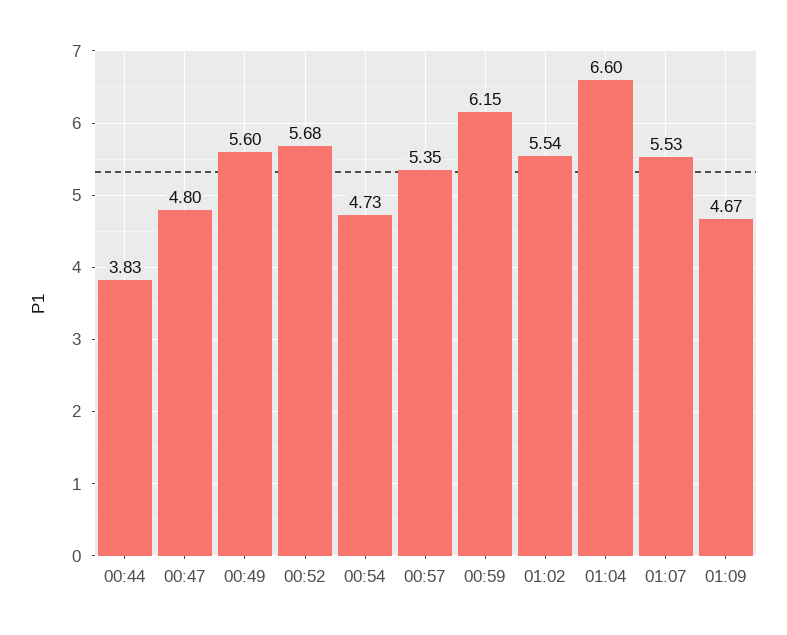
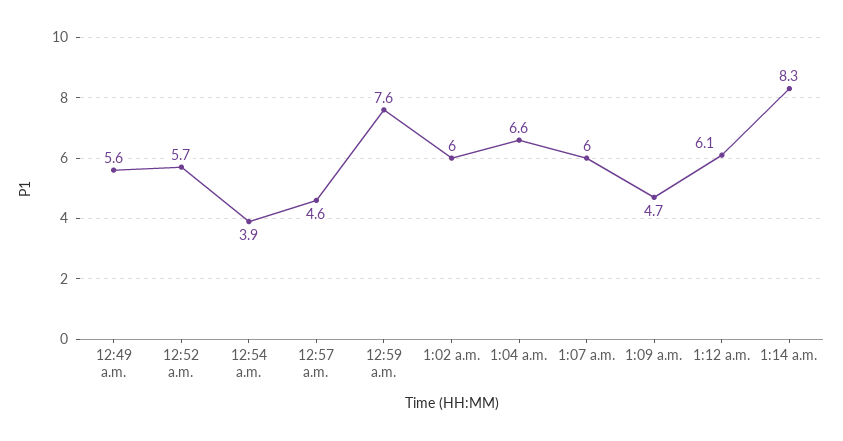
00:44: 3.83 -> none
00:47: 4.8 -> none
00:54: 4.73 -> 3.9
00:57: 5.35 -> 4.6
00:59: 6.15 -> 7.6
01:02: 5.54 -> 6
01:07: 5.53 -> 6
1:12 a.m.: none -> 6.1
1:14 a.m.: none -> 8.3

